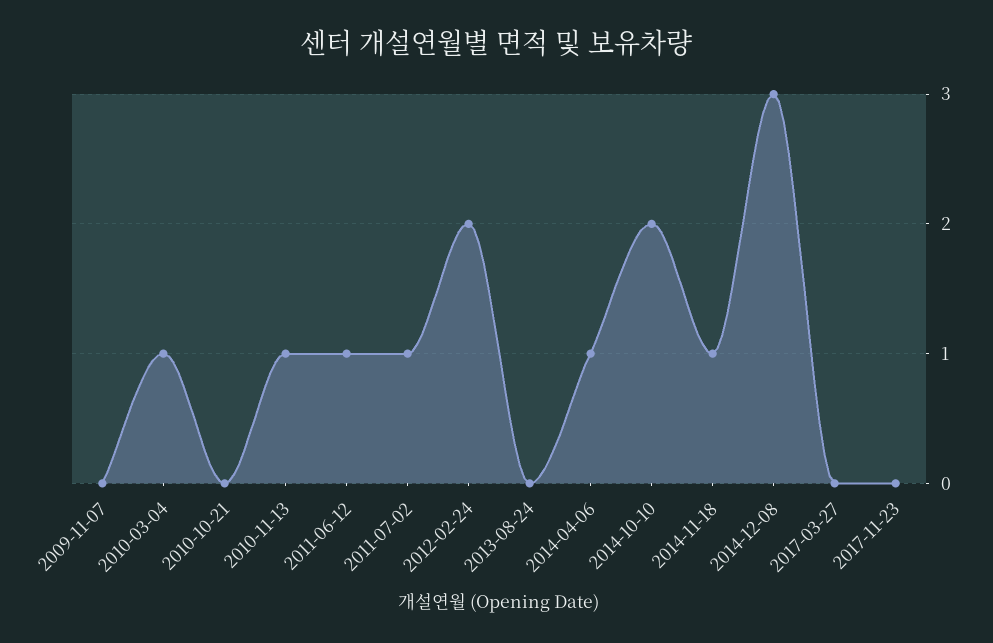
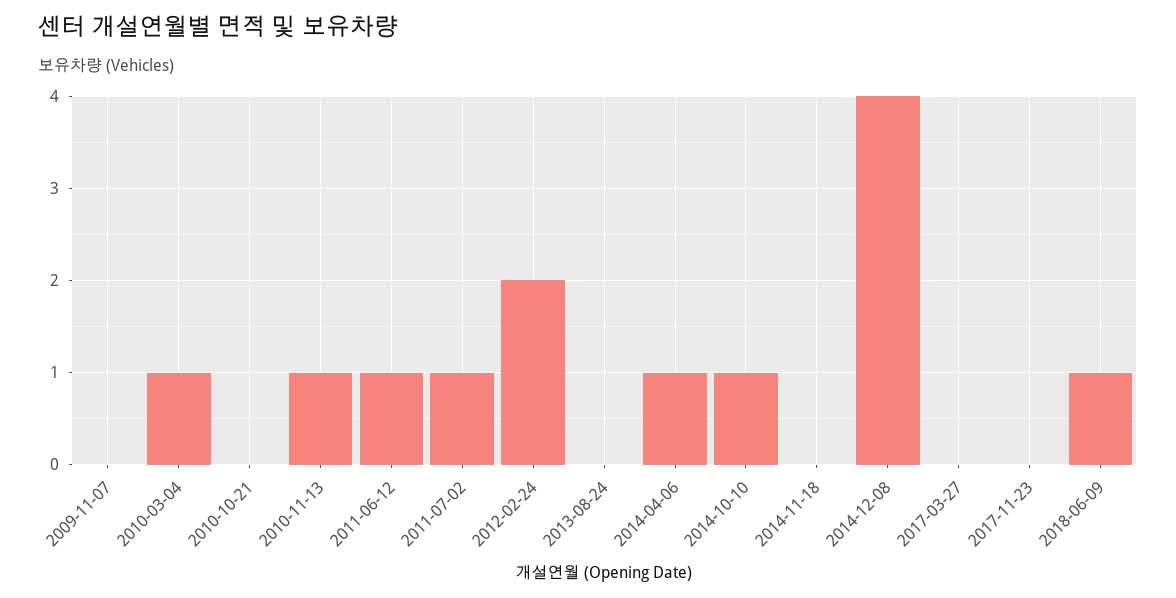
2014-10-10: 2 -> 1
2014-11-18: 1 -> 0
2014-12-08: 3 -> 4
2018-06-09: none -> 1

